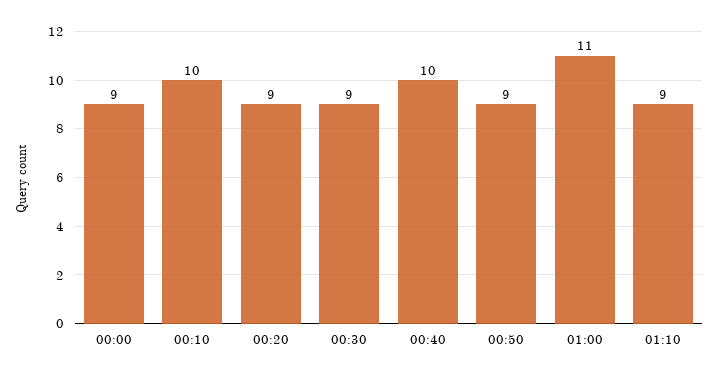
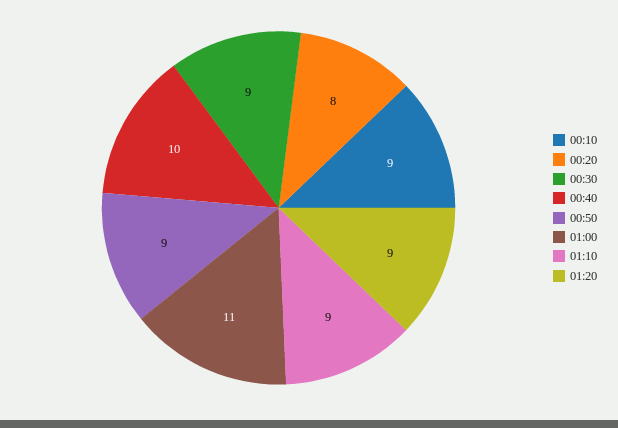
00:00: 9 -> none
00:10: 10 -> 9
00:20: 9 -> 8
01:20: none -> 9

